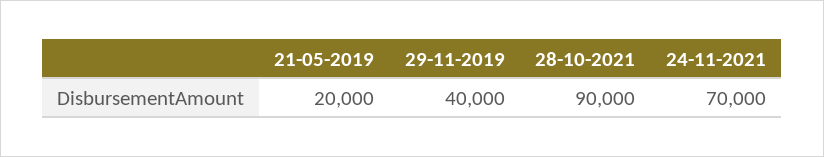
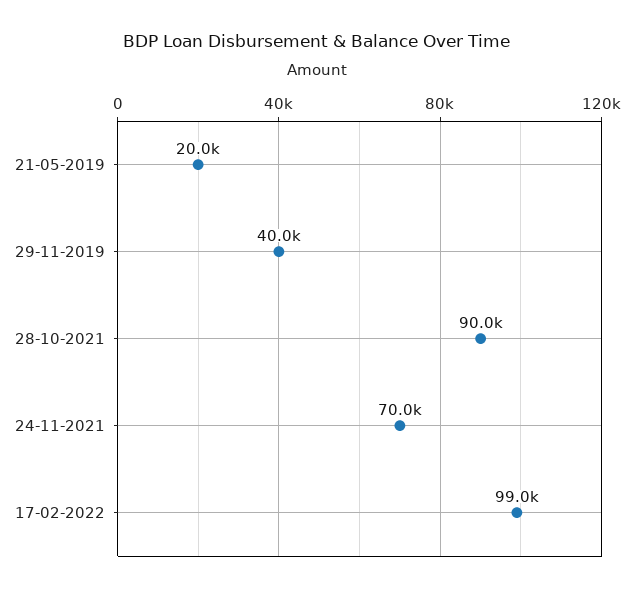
17-02-2022: none -> 99000

